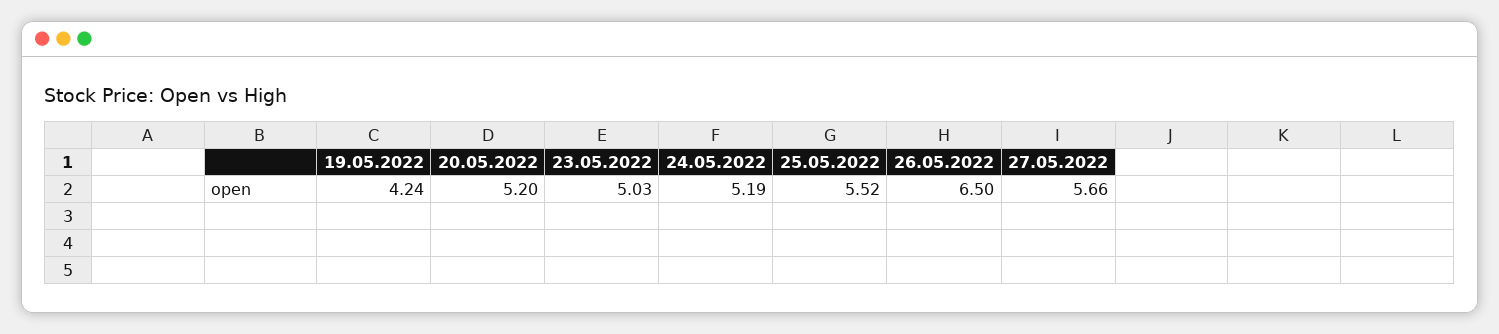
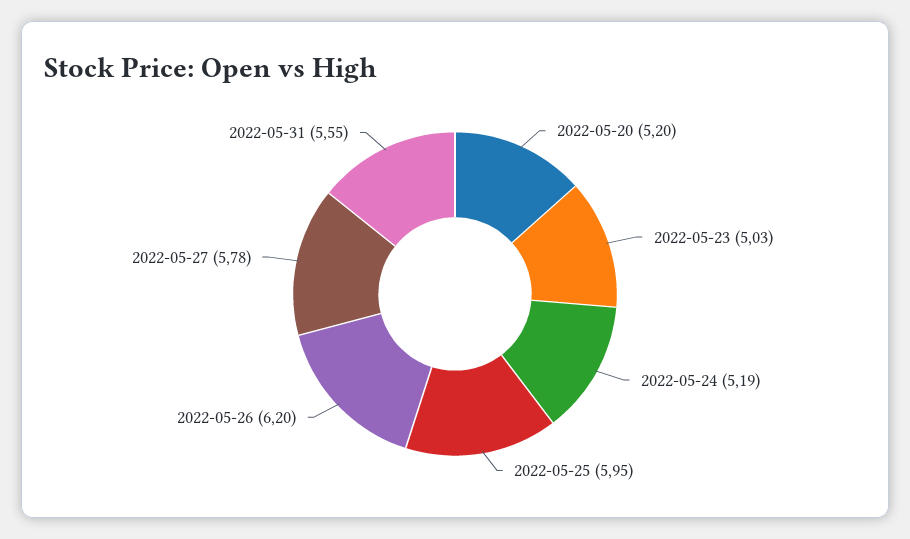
19.05.2022: 4.24 -> none
25.05.2022: 5.52 -> 5.95
26.05.2022: 6.5 -> 6.2
27.05.2022: 5.66 -> 5.78
2022-05-31: none -> 5.55

